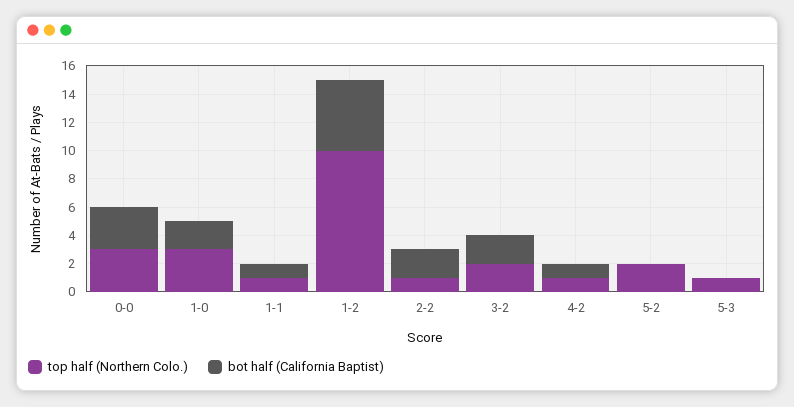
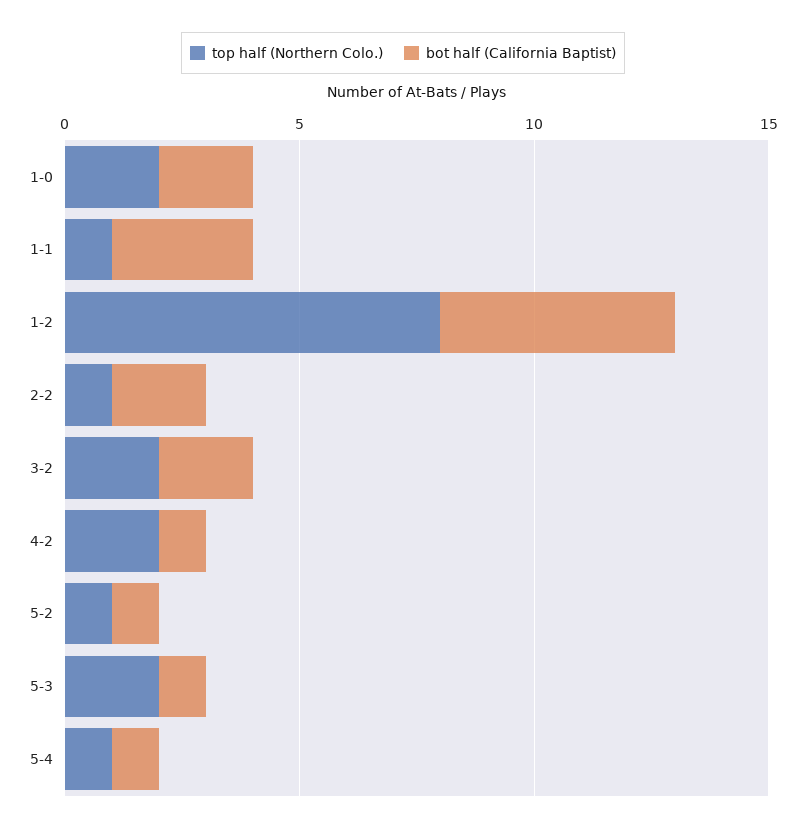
top half (Northern Colo.), 0-0: 3 -> none
bot half (California Baptist), 0-0: 3 -> none
top half (Northern Colo.), 1-0: 3 -> 2
bot half (California Baptist), 1-1: 1 -> 3
top half (Northern Colo.), 1-2: 10 -> 8
top half (Northern Colo.), 4-2: 1 -> 2
top half (Northern Colo.), 5-2: 2 -> 1
bot half (California Baptist), 5-2: 0 -> 1
top half (Northern Colo.), 5-3: 1 -> 2
bot half (California Baptist), 5-3: 0 -> 1
top half (Northern Colo.), 5-4: none -> 1
bot half (California Baptist), 5-4: none -> 1

